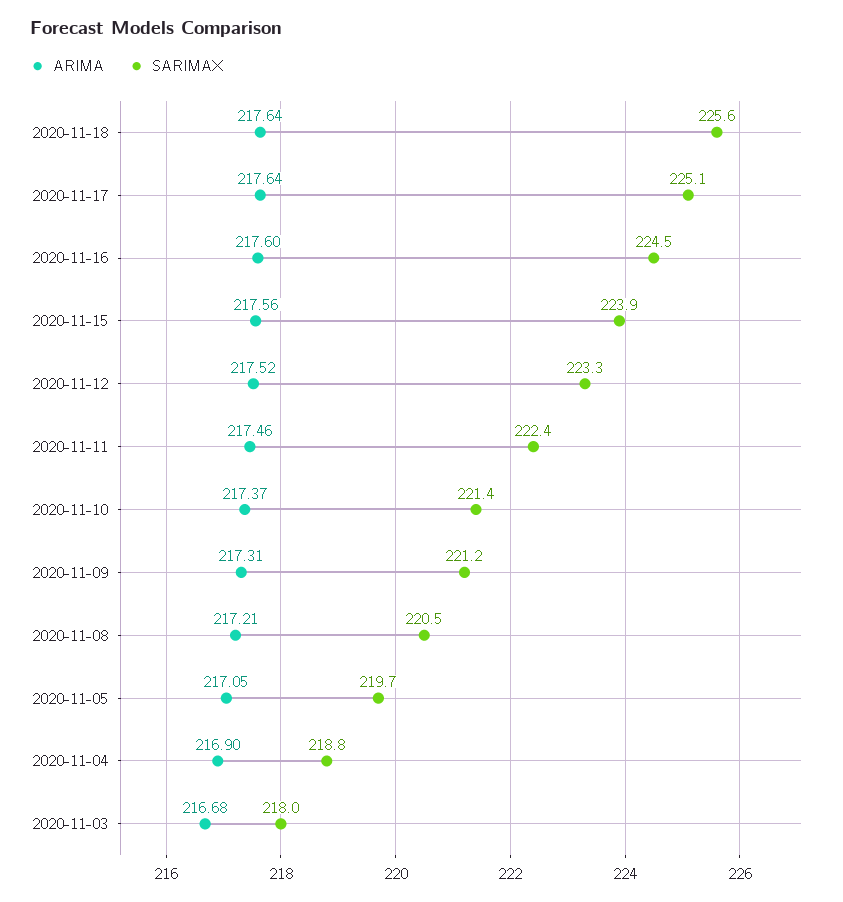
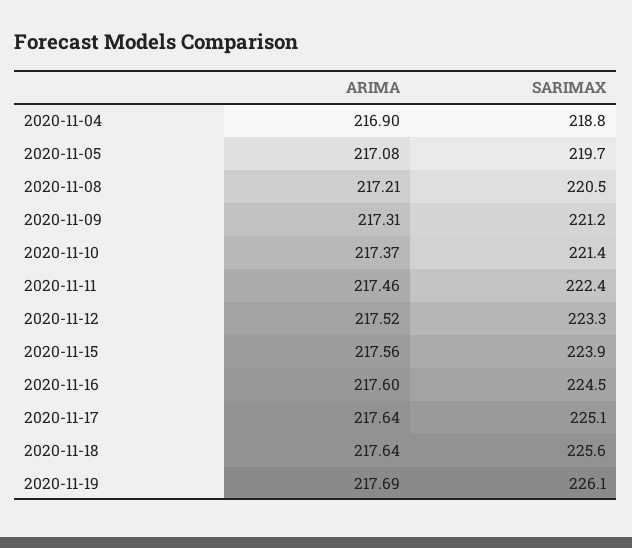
ARIMA, 2020-11-05: 217.05 -> 217.08
ARIMA, 2020-11-03: 216.68 -> none
SARIMAX, 2020-11-03: 218 -> none
ARIMA, 2020-11-19: none -> 217.69
SARIMAX, 2020-11-19: none -> 226.1

